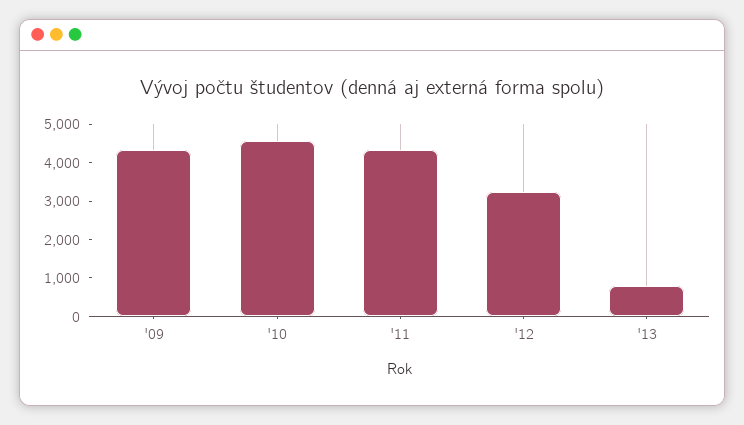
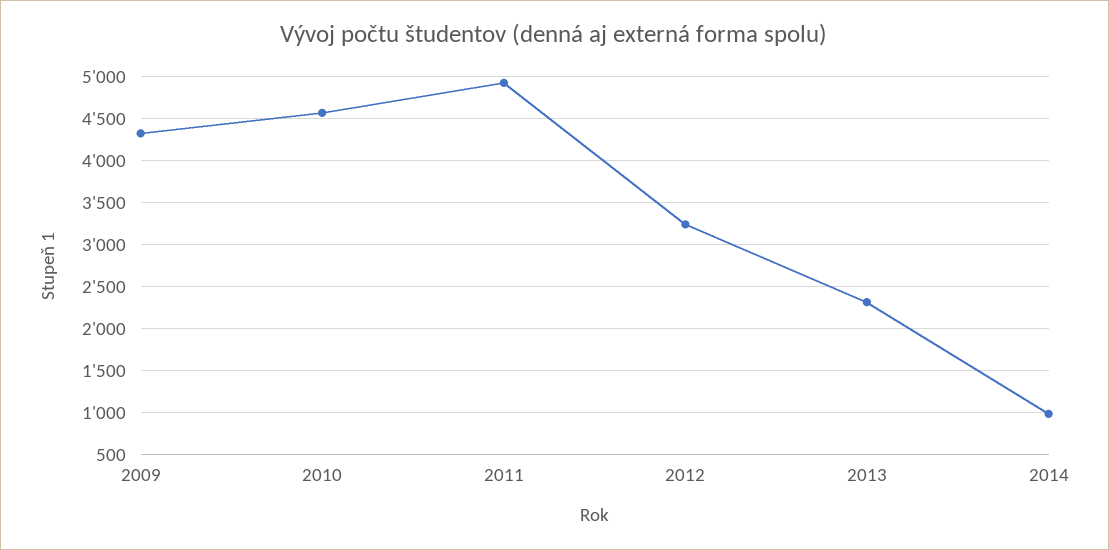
'11: 4250 -> 4900
'13: 750 -> 2300
2014: none -> 1000

